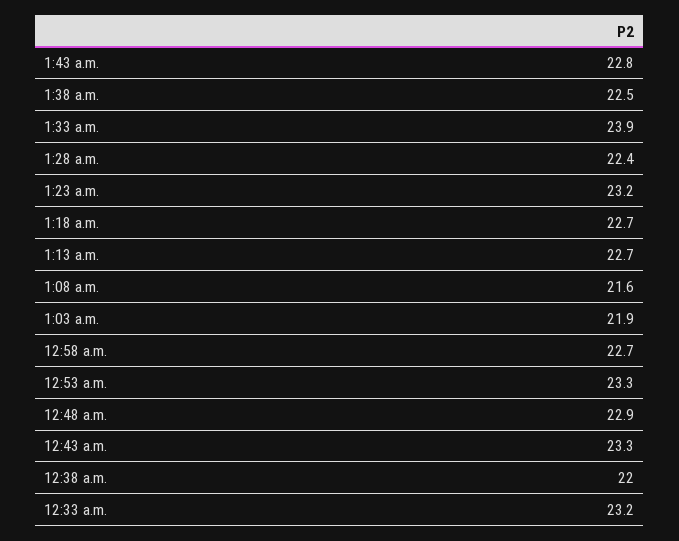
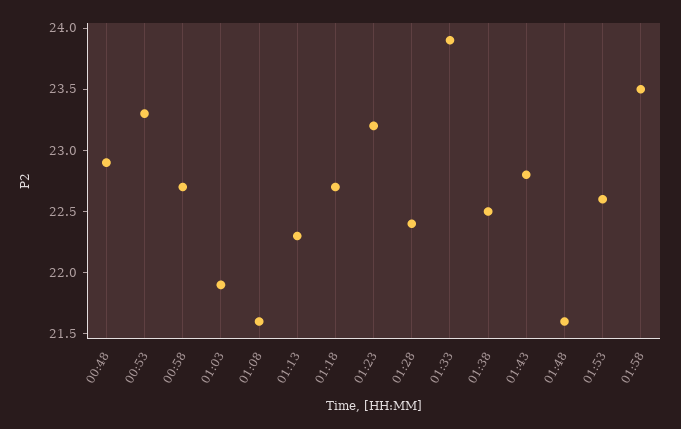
1:13 a.m.: 22.7 -> 22.3
12:43 a.m.: 23.3 -> none
12:38 a.m.: 22 -> none
12:33 a.m.: 23.2 -> none
01:48: none -> 21.6
01:53: none -> 22.6
01:58: none -> 23.5

